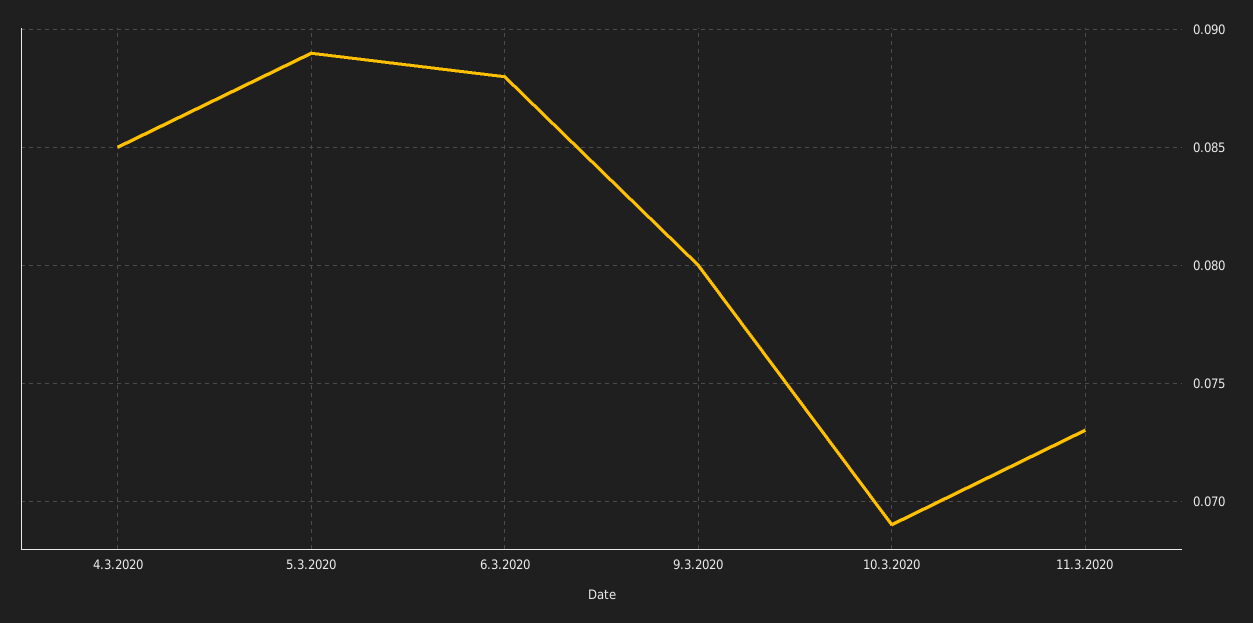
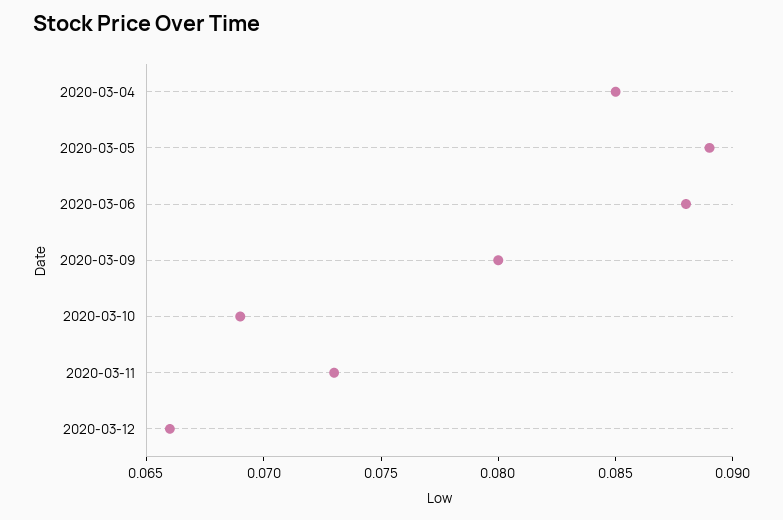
2020-03-12: none -> 0.066

